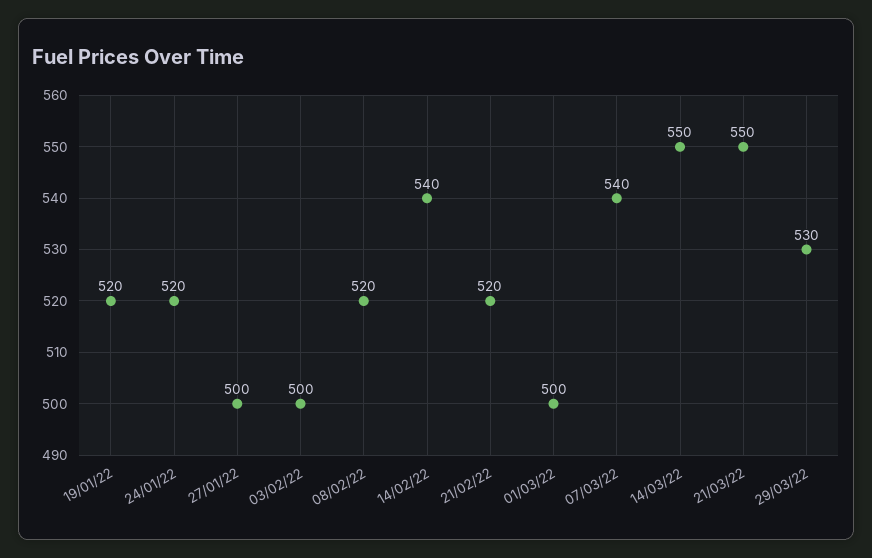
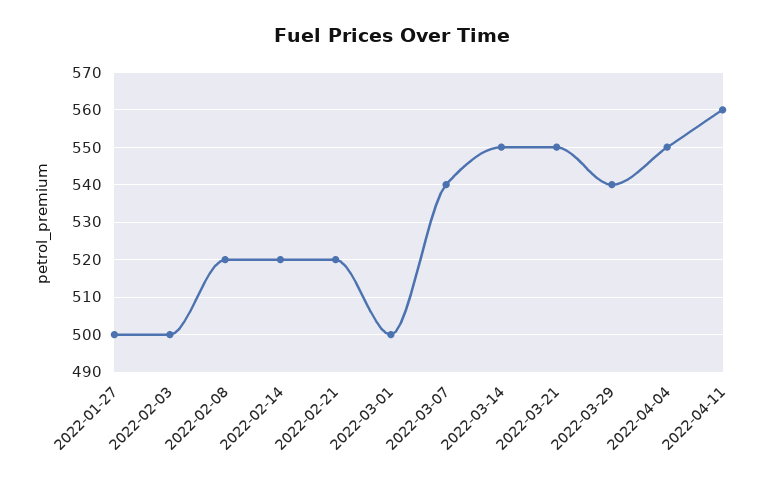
19/01/22: 520 -> none
24/01/22: 520 -> none
14/02/22: 540 -> 520
29/03/22: 530 -> 540
2022-04-04: none -> 550
2022-04-11: none -> 560

